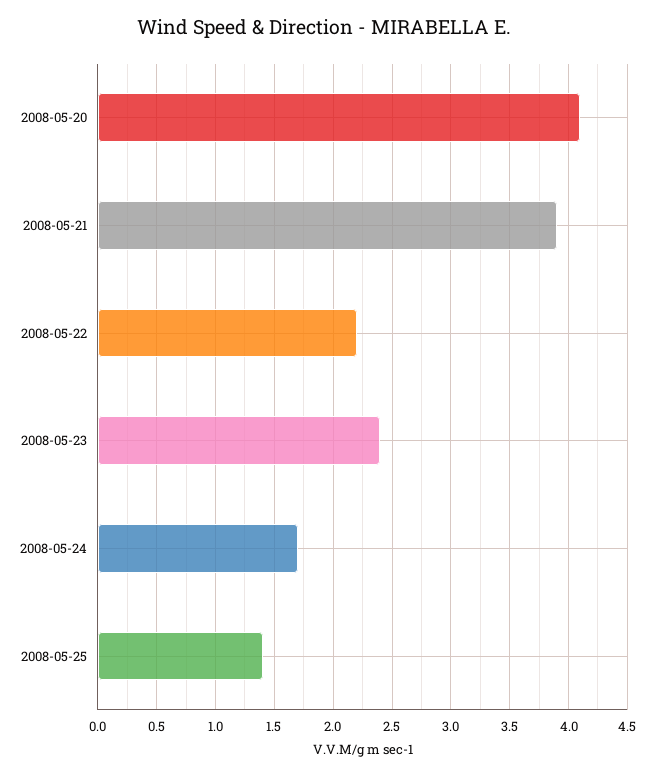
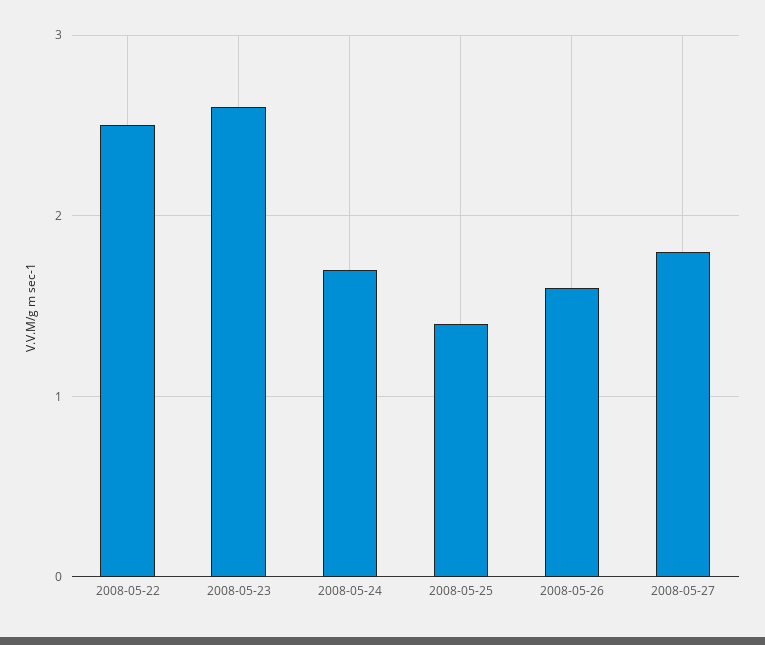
2008-05-20: 4.1 -> none
2008-05-21: 3.9 -> none
2008-05-22: 2.2 -> 2.5
2008-05-23: 2.4 -> 2.6
2008-05-26: none -> 1.6
2008-05-27: none -> 1.8

